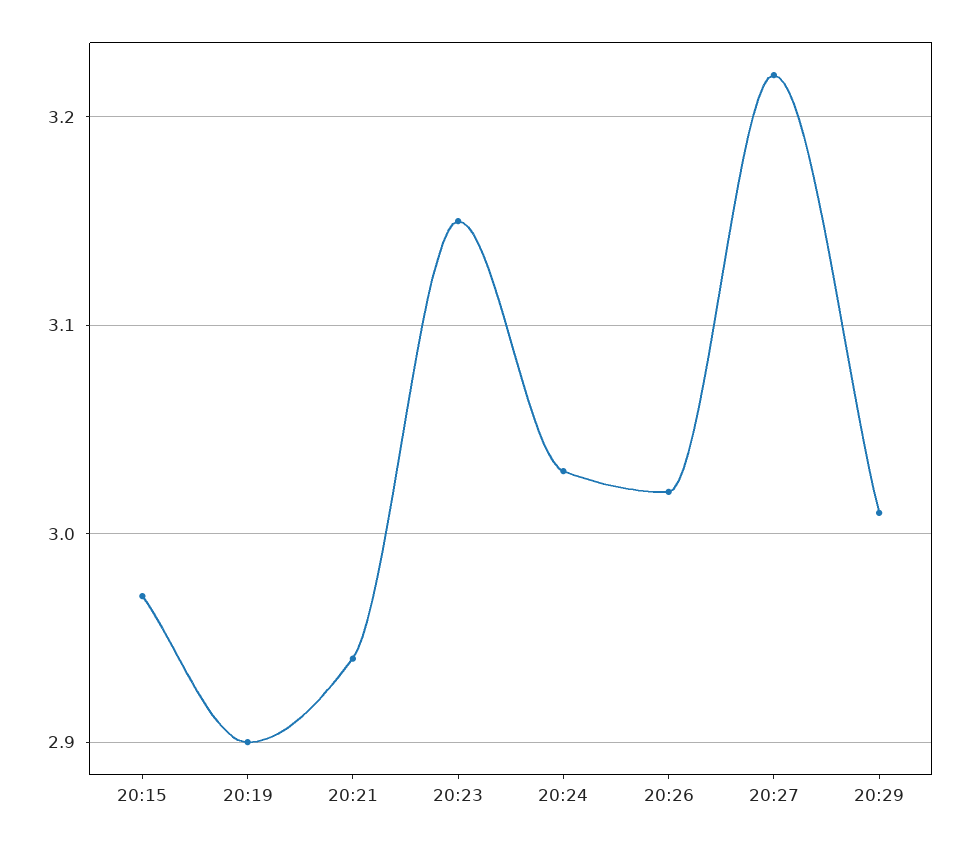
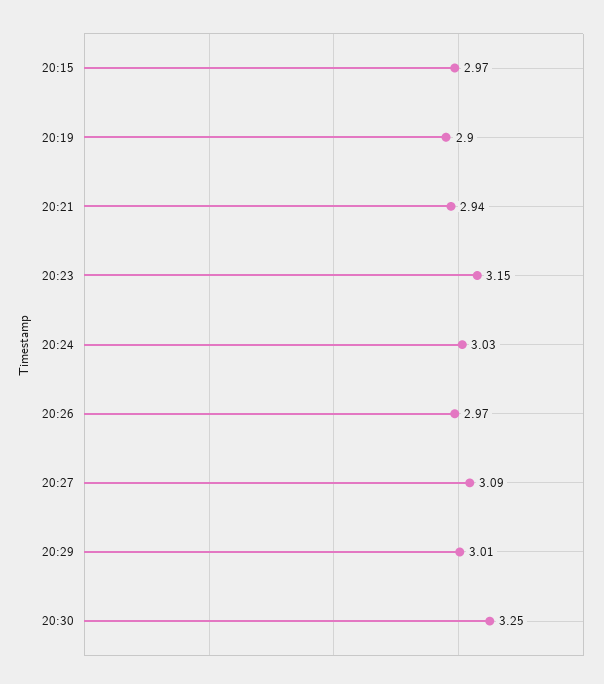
20:26: 3.02 -> 2.97
20:27: 3.22 -> 3.09
20:30: none -> 3.25

